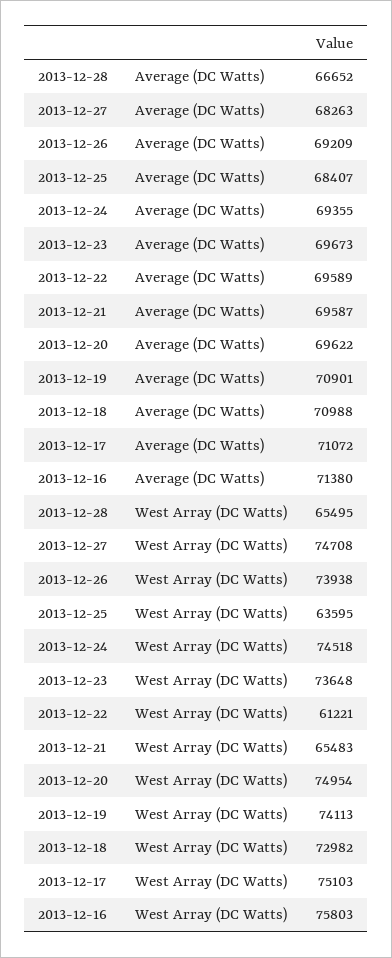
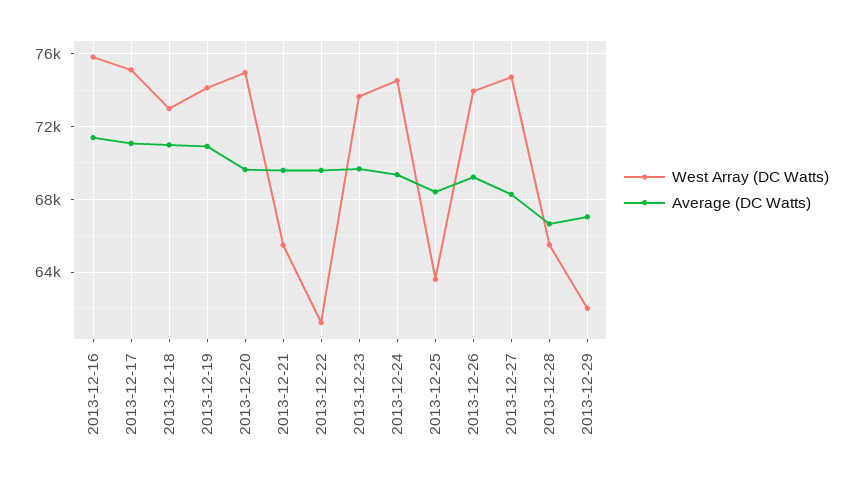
West Array (DC Watts), 2013-12-29: none -> 62000
Average (DC Watts), 2013-12-29: none -> 67000

